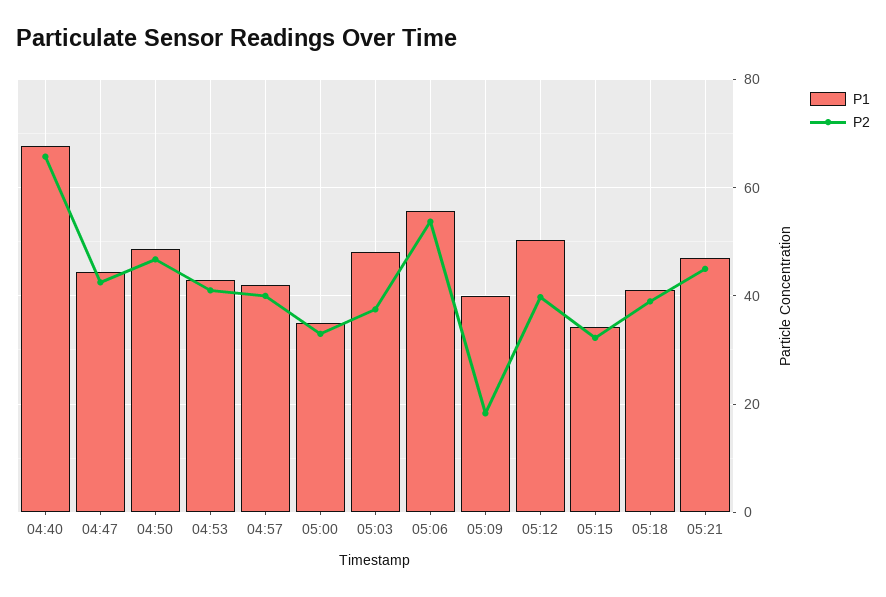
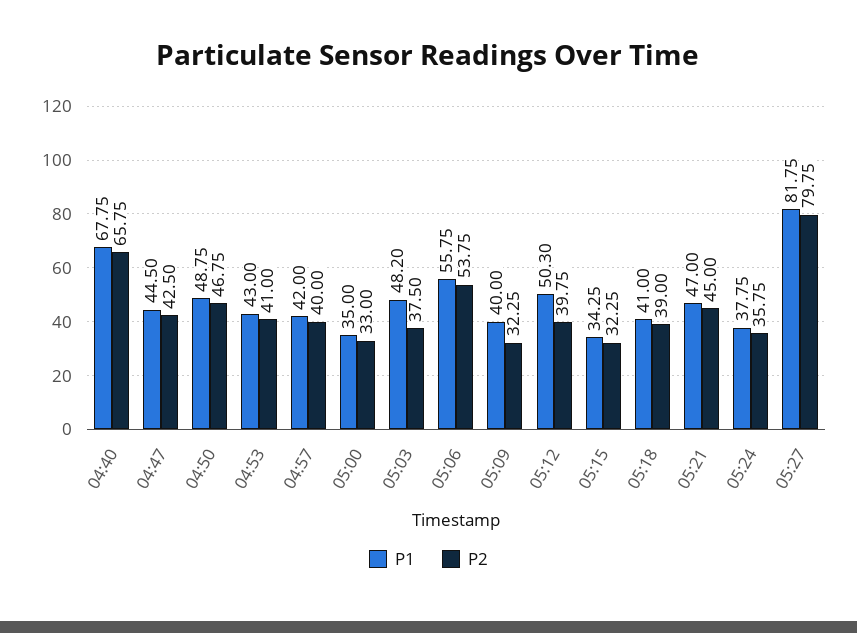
P2, 05:09: 18 -> 32.25
P1, 05:24: none -> 37.75
P2, 05:24: none -> 35.75
P1, 05:27: none -> 81.75
P2, 05:27: none -> 79.75

